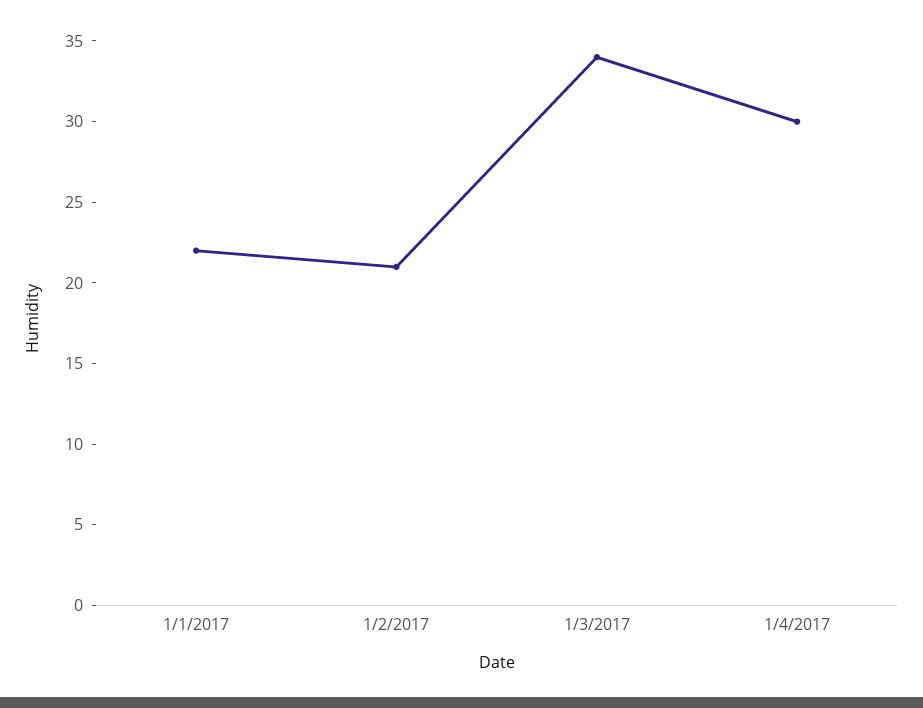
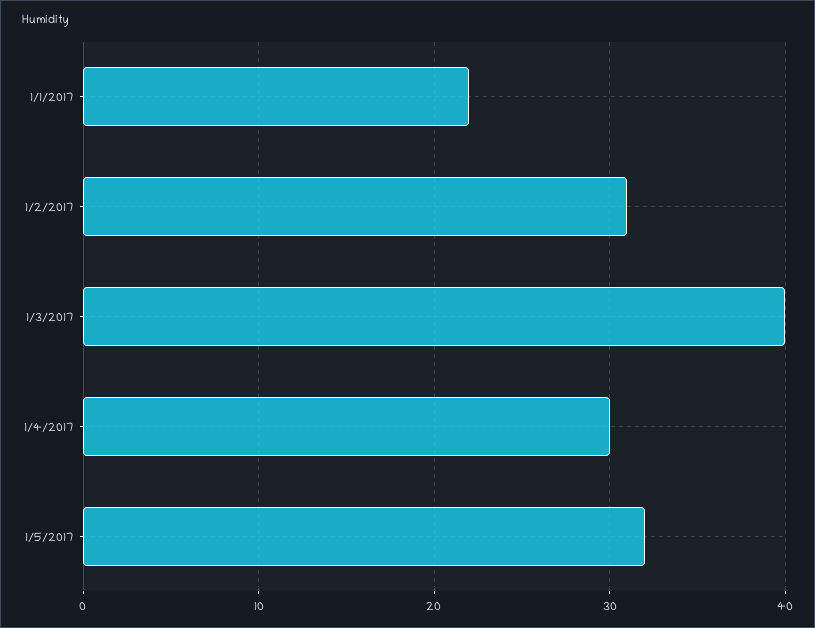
1/2/2017: 21 -> 31
1/3/2017: 34 -> 40
1/5/2017: none -> 32

